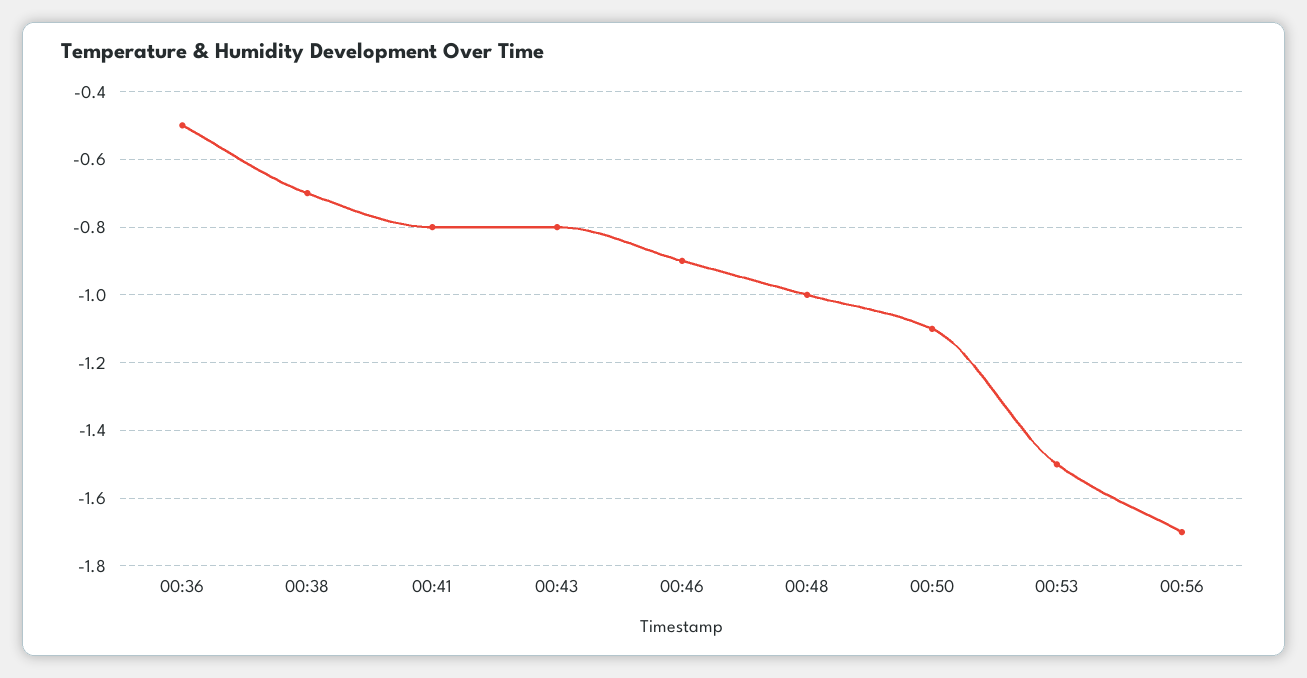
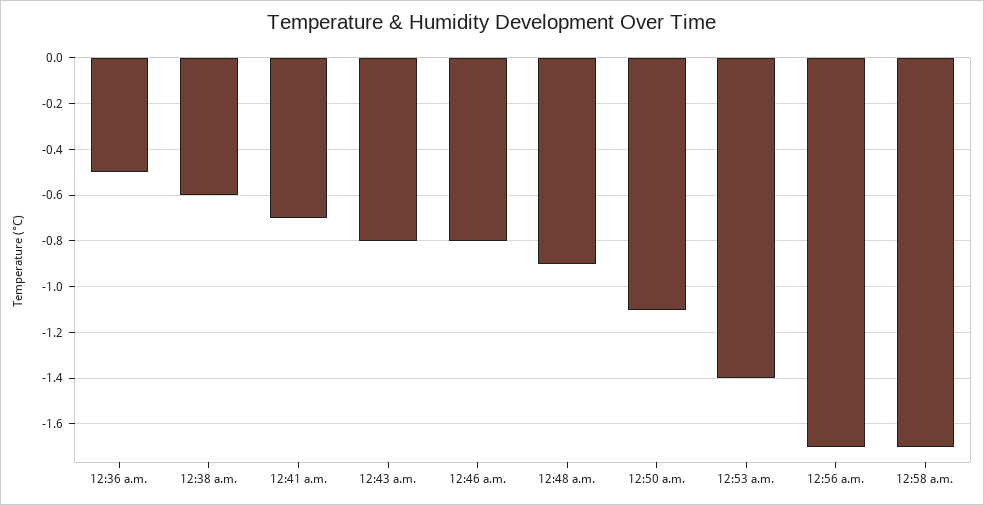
00:38: -0.7 -> -0.6
00:41: -0.8 -> -0.7
00:46: -0.9 -> -0.8
00:48: -1 -> -0.9
00:53: -1.5 -> -1.4
12:58 a.m.: none -> -1.7

